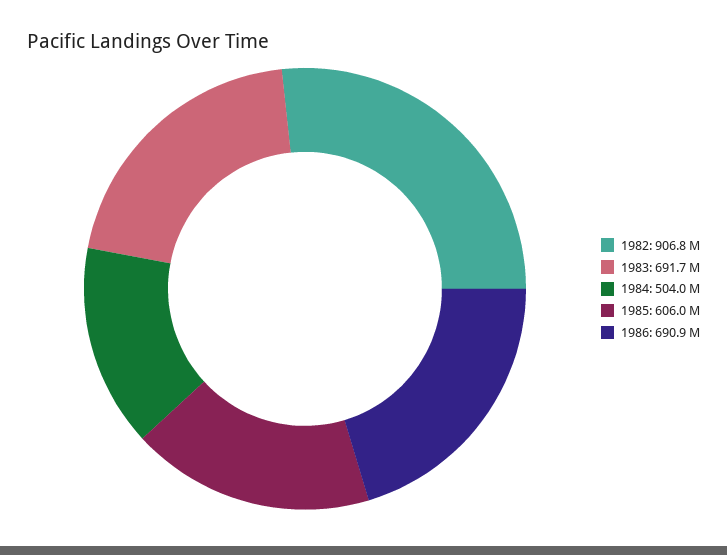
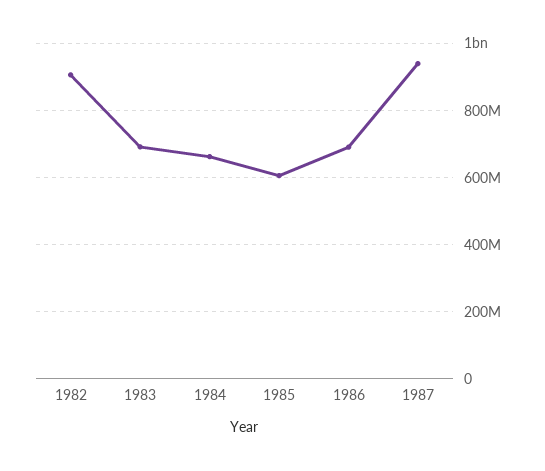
1984: 504000000 -> 660000000
1987: none -> 940000000

